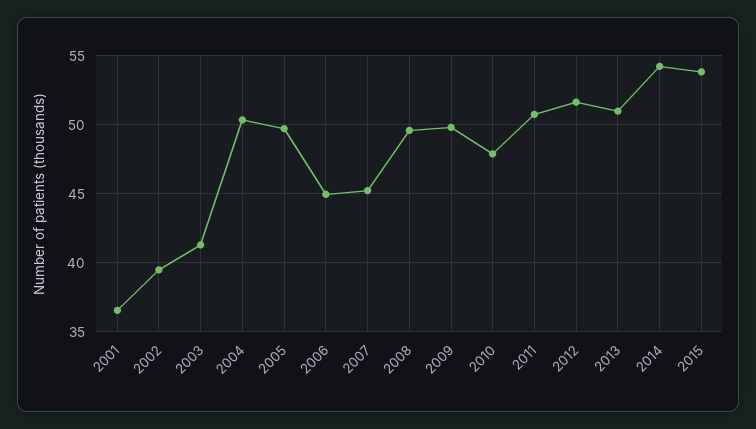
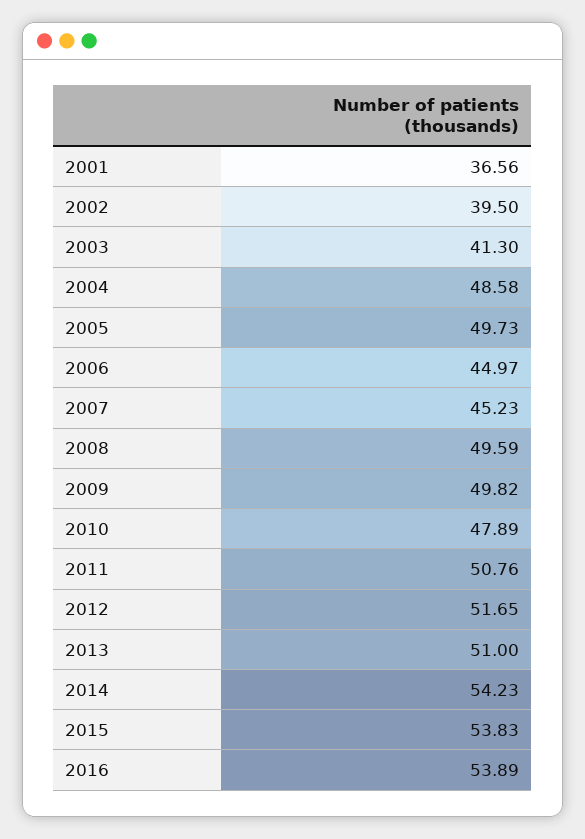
2004: 50.5 -> 48.58
2016: none -> 53.89

